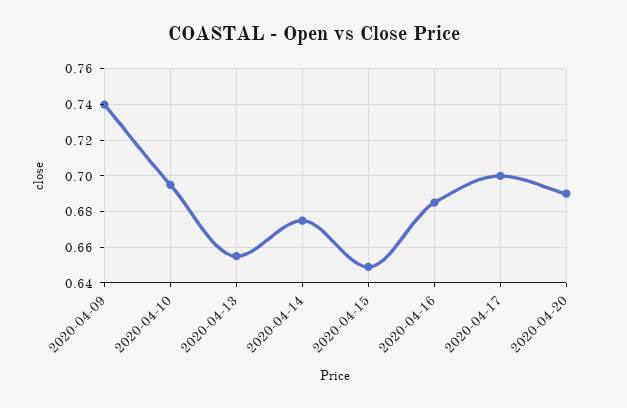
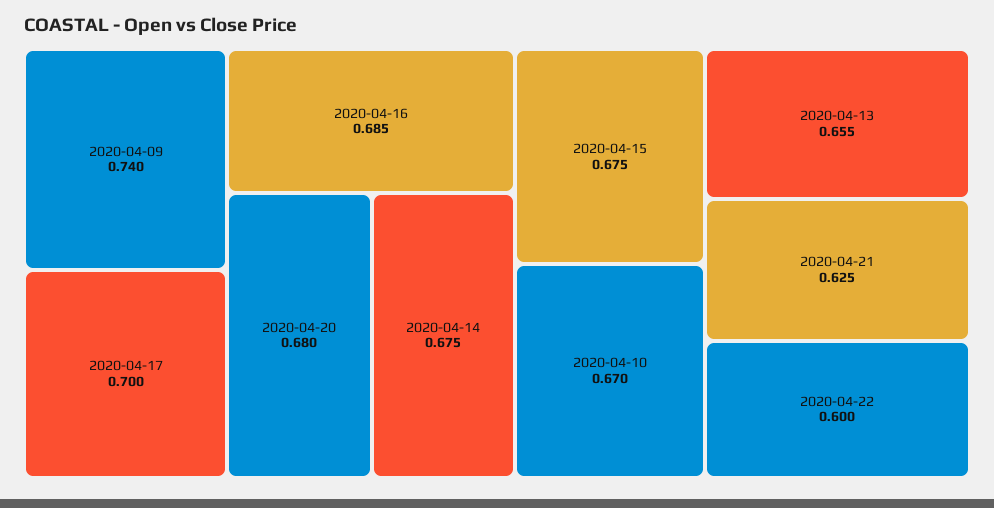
2020-04-10: 0.695 -> 0.67
2020-04-15: 0.65 -> 0.675
2020-04-20: 0.69 -> 0.68
2020-04-21: none -> 0.625
2020-04-22: none -> 0.6

